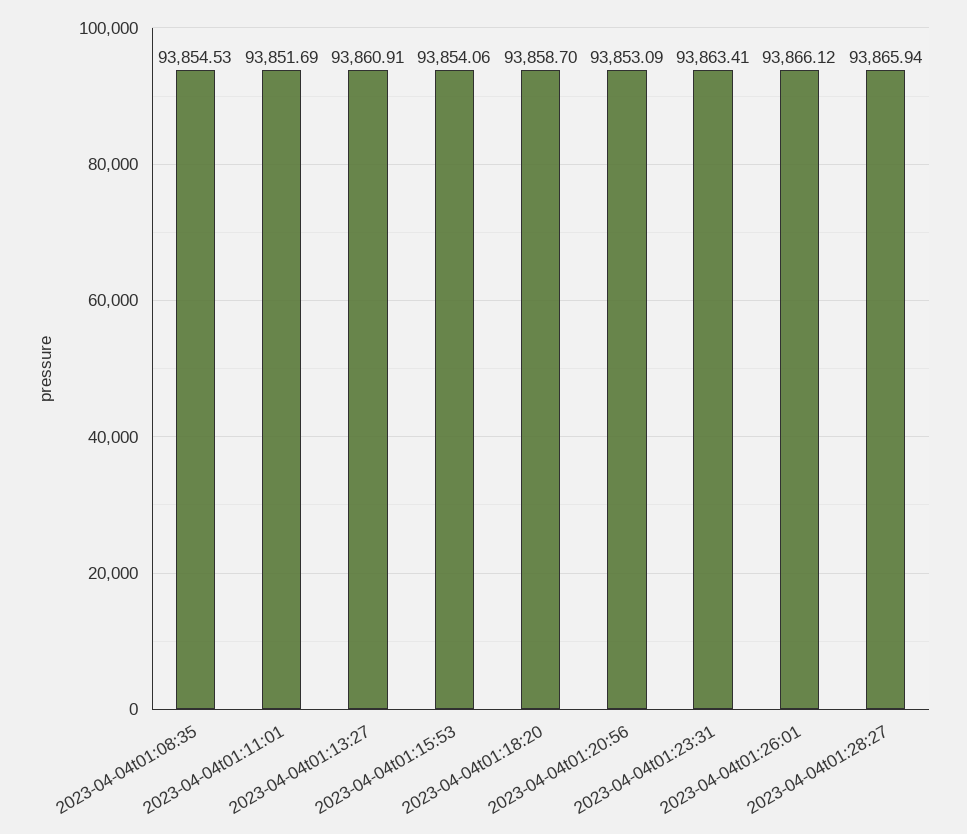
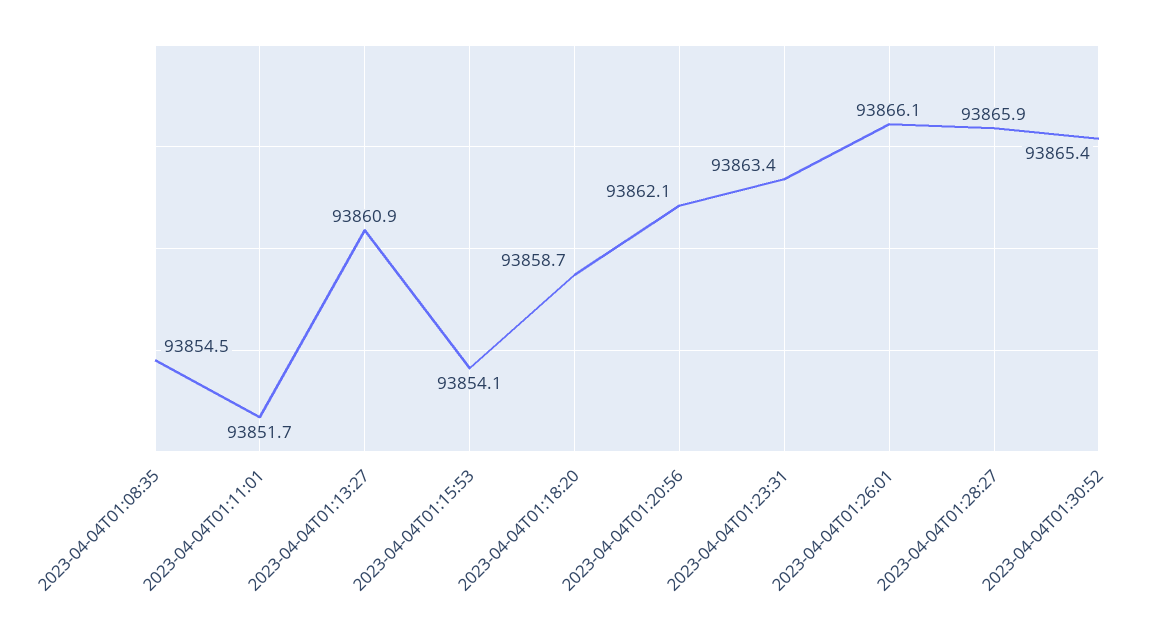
2023-04-04t01:20:56: 93853.09 -> 93862.1
2023-04-04T01:30:52: none -> 93865.4

